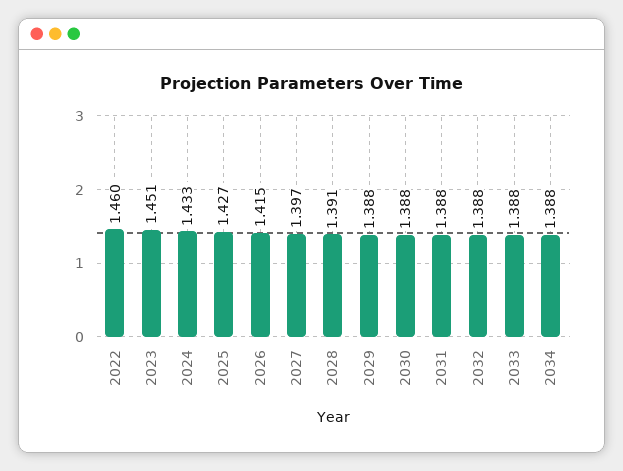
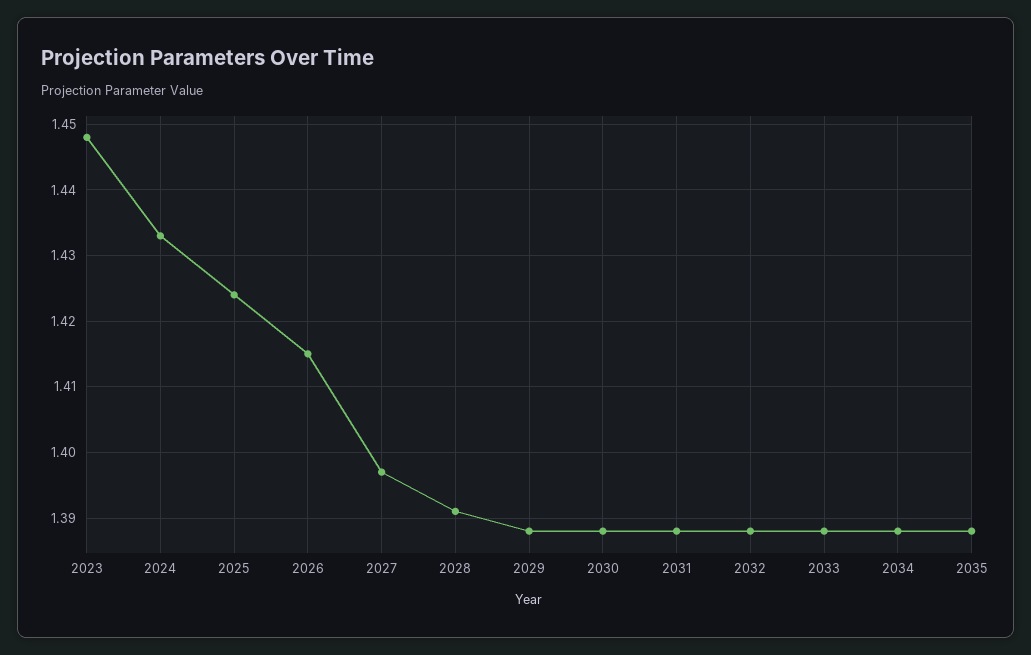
2022: 1.46 -> none
2023: 1.451 -> 1.448
2025: 1.427 -> 1.424
2035: none -> 1.388

